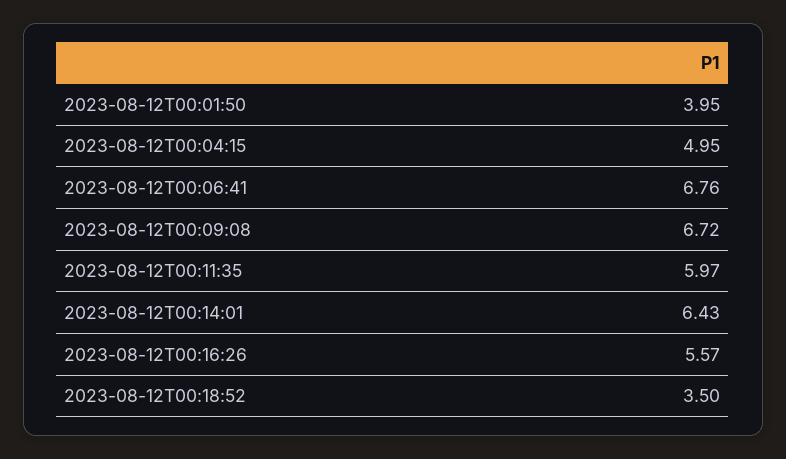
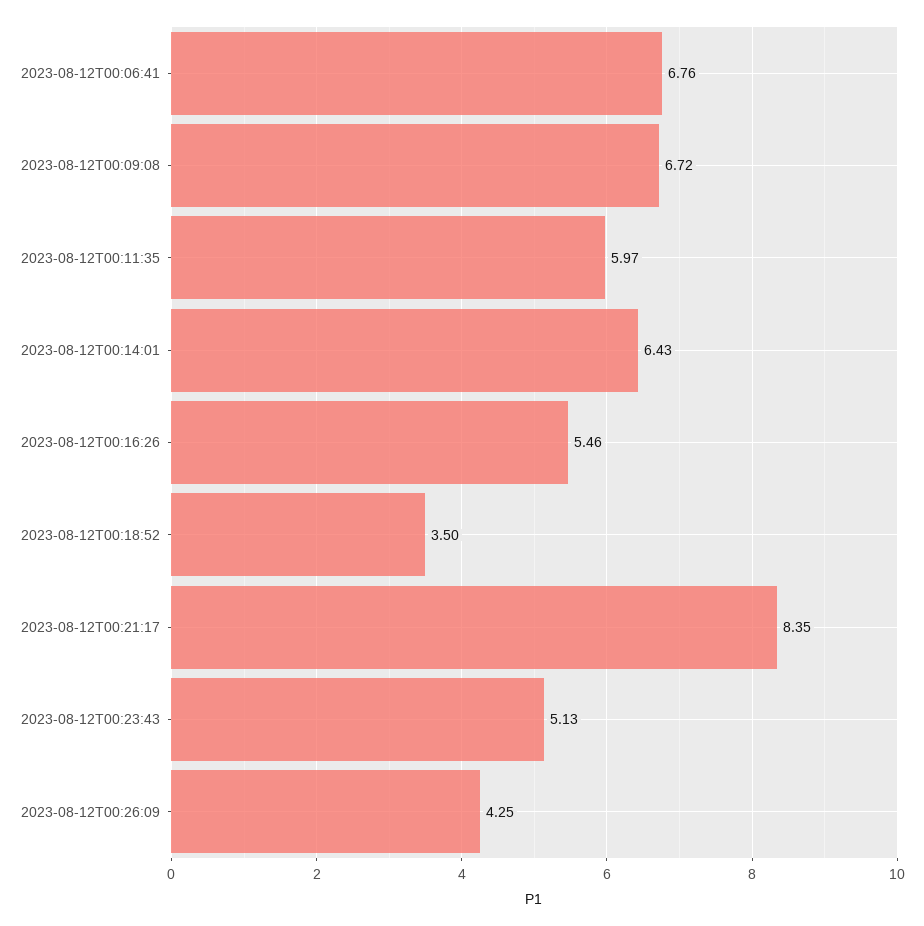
2023-08-12T00:01:50: 3.95 -> none
2023-08-12T00:04:15: 4.95 -> none
2023-08-12T00:16:26: 5.57 -> 5.46
2023-08-12T00:21:17: none -> 8.35
2023-08-12T00:23:43: none -> 5.13
2023-08-12T00:26:09: none -> 4.25

